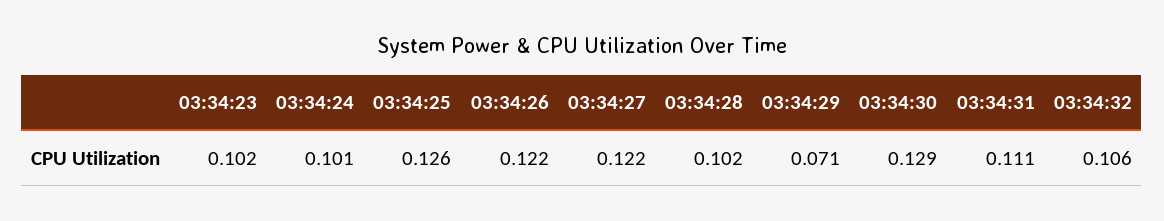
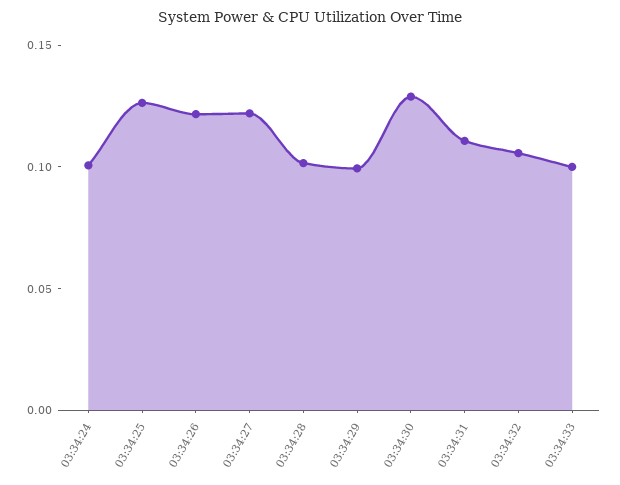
03:34:23: 0.102 -> none
03:34:29: 0.071 -> 0.1
03:34:33: none -> 0.1

